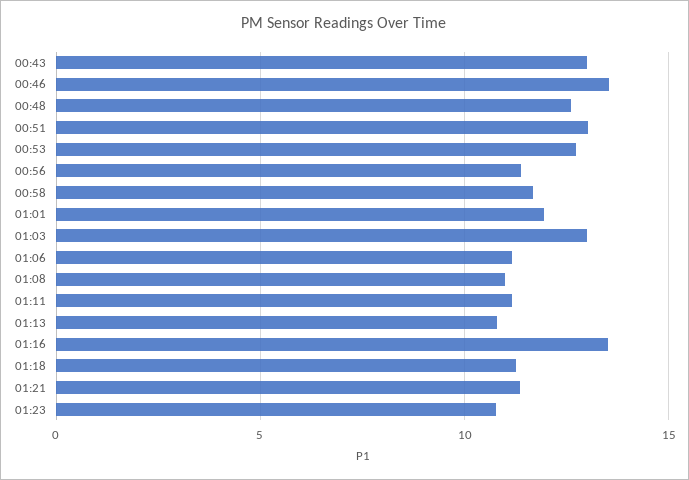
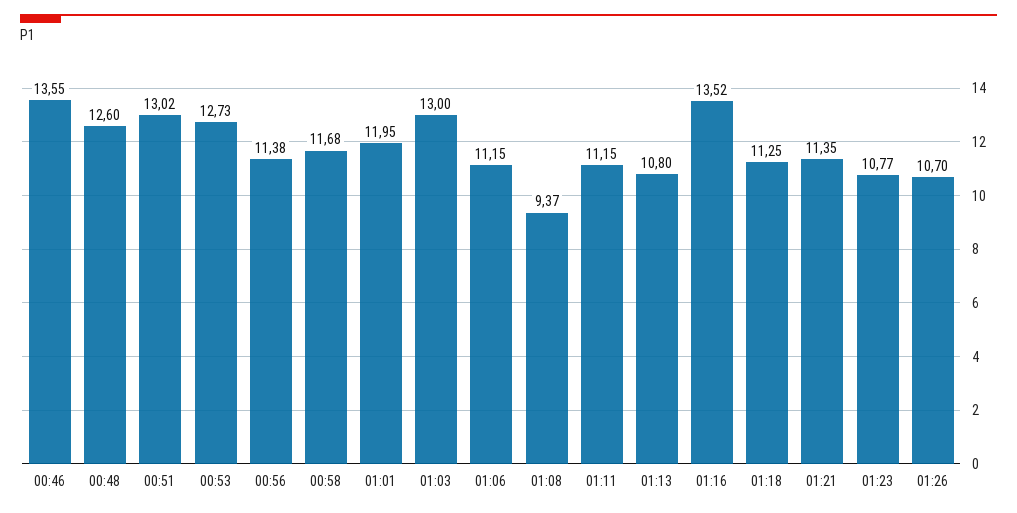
00:43: 13 -> none
01:08: 11 -> 9.37
01:26: none -> 10.7

